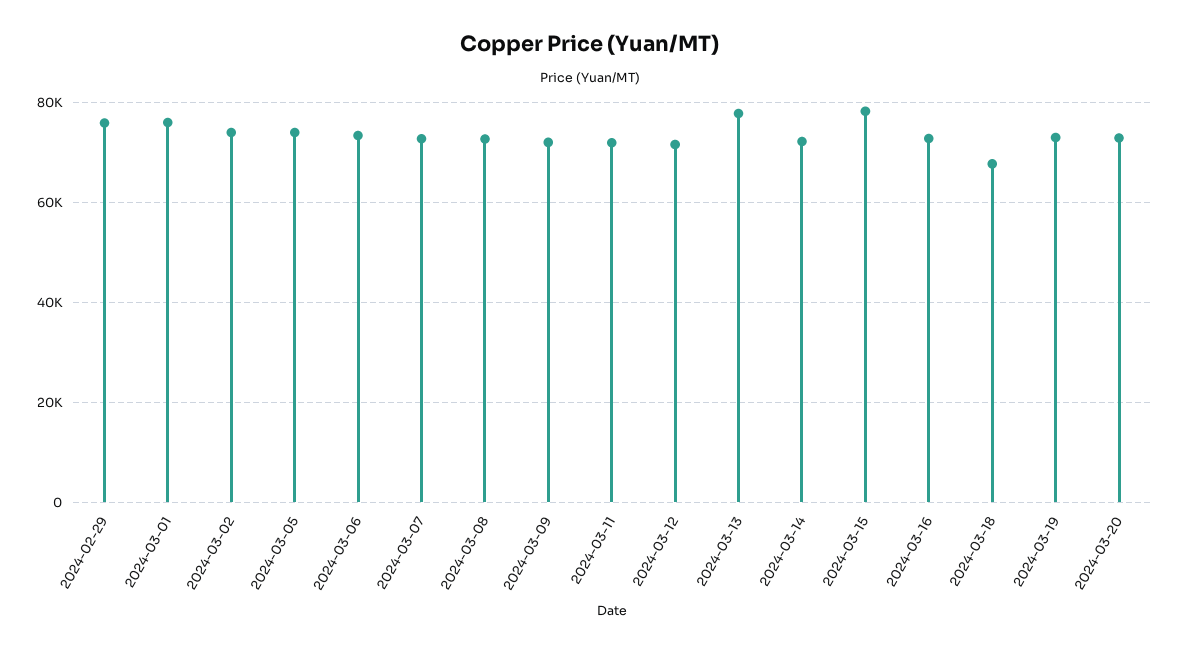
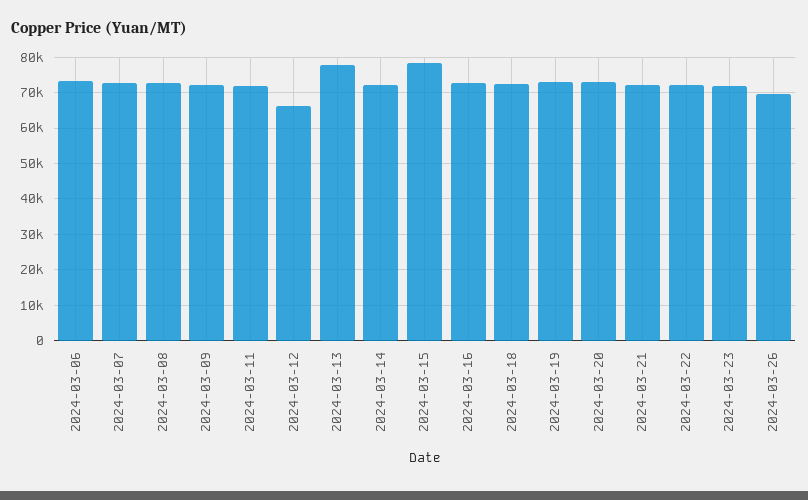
2024-02-29: 76000 -> none
2024-03-01: 76000 -> none
2024-03-02: 74000 -> none
2024-03-05: 74000 -> none
2024-03-12: 72000 -> 66000
2024-03-18: 68000 -> 72000
2024-03-21: none -> 72000
2024-03-22: none -> 72000
2024-03-23: none -> 72000
2024-03-26: none -> 70000

